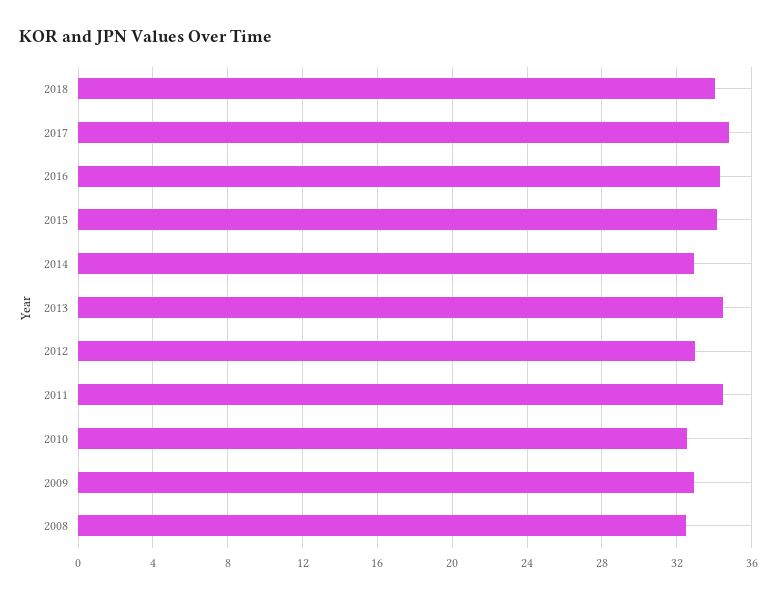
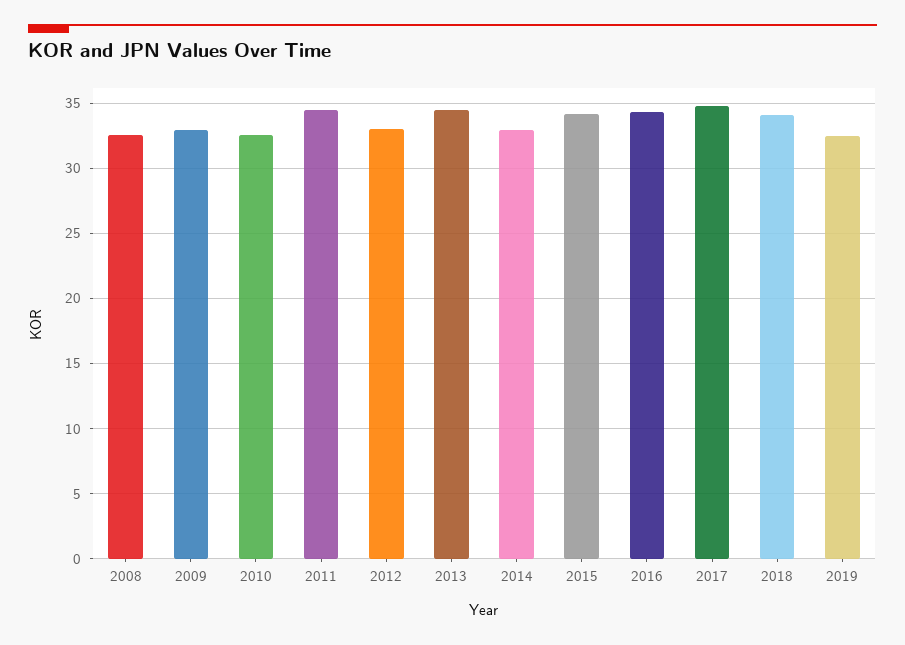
2019: none -> 32.5

